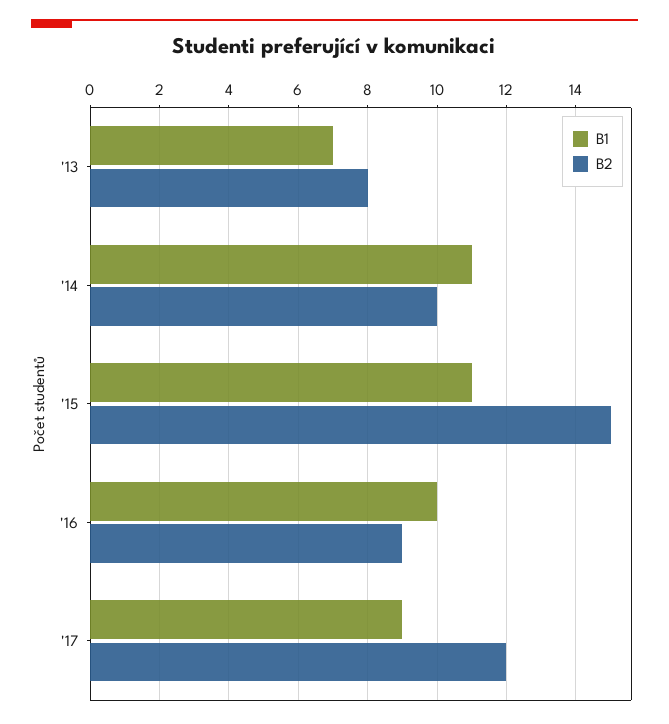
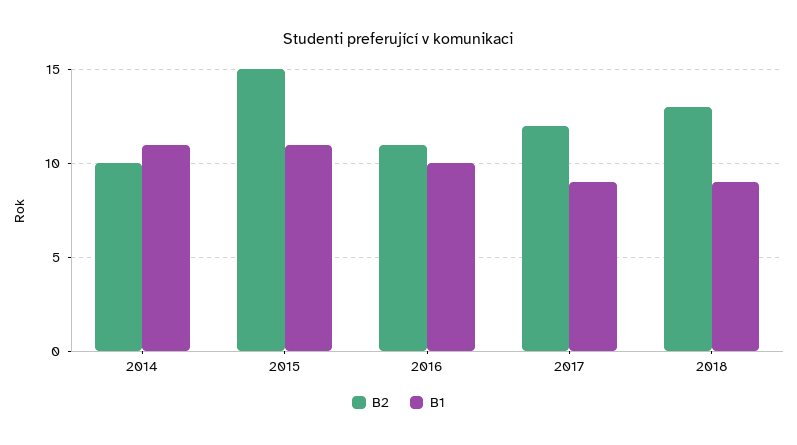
B1, '13: 7 -> none
B2, '13: 8 -> none
B2, '16: 9 -> 11
B2, 2018: none -> 13
B1, 2018: none -> 9

